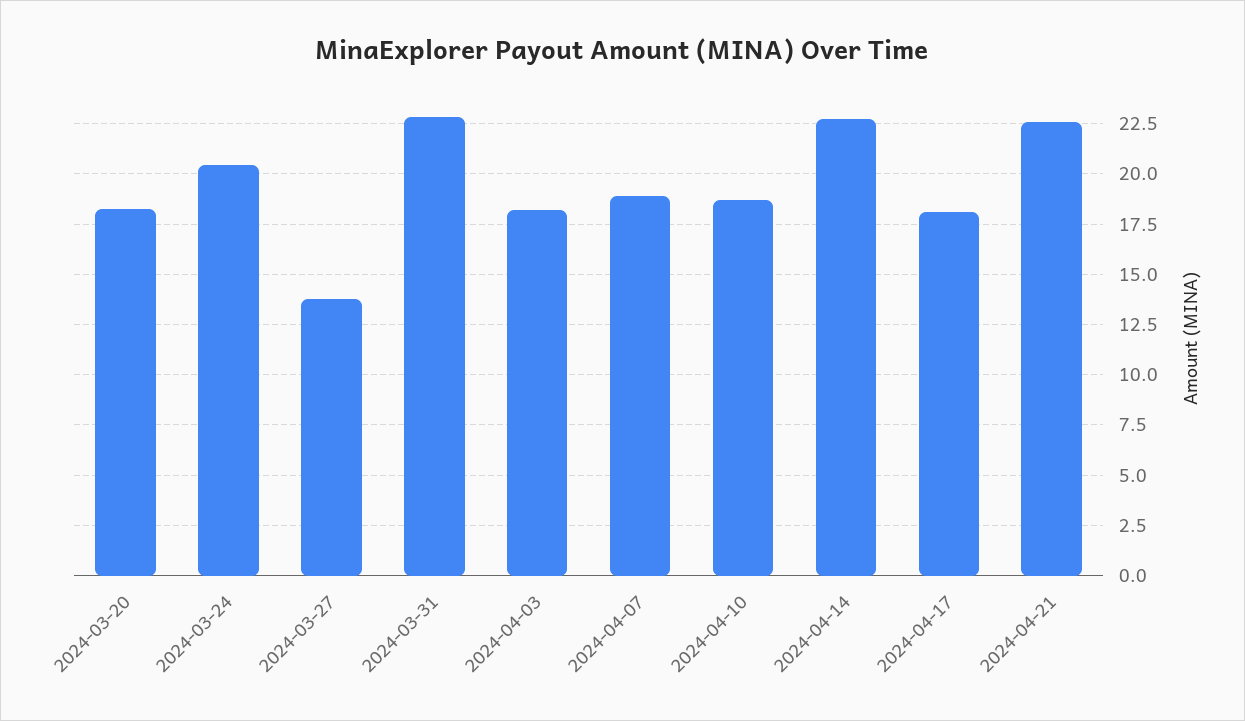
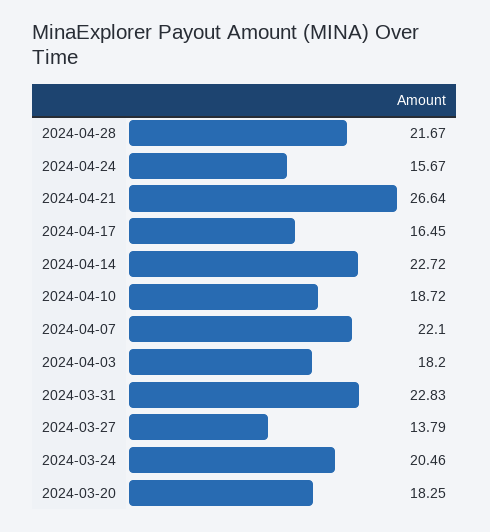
2024-04-07: 19 -> 22.1
2024-04-17: 18 -> 16.45
2024-04-21: 22.5 -> 26.64
2024-04-28: none -> 21.67
2024-04-24: none -> 15.67

